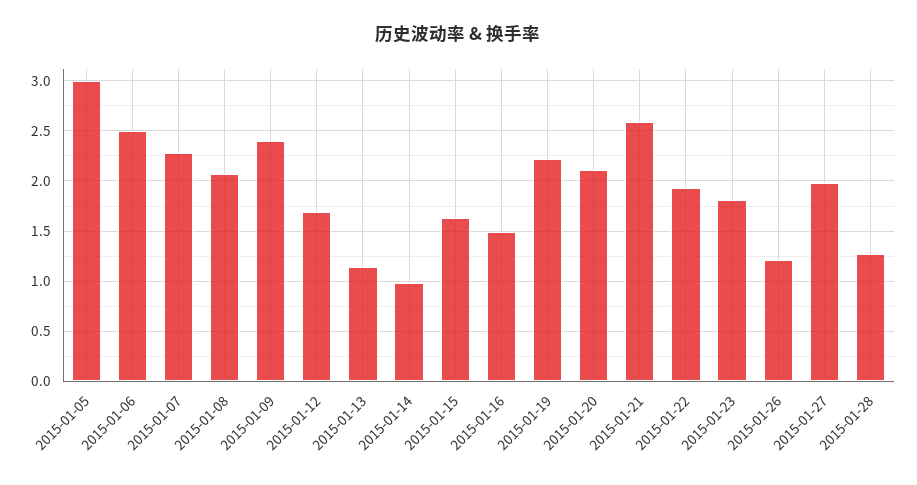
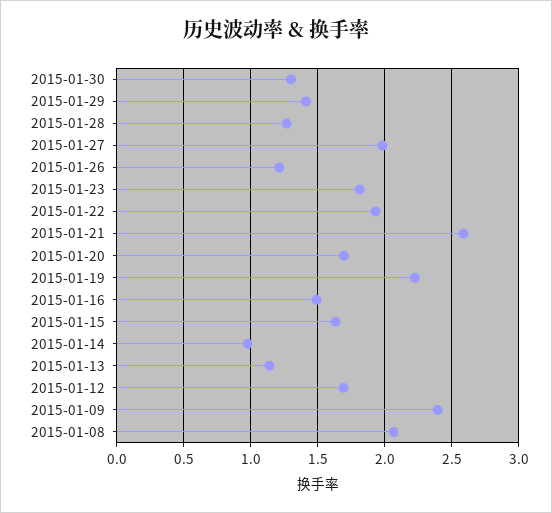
2015-01-05: 3 -> none
2015-01-06: 2.5 -> none
2015-01-07: 2.3 -> none
2015-01-20: 2.1 -> 1.7
2015-01-30: none -> 1.3
2015-01-29: none -> 1.4

